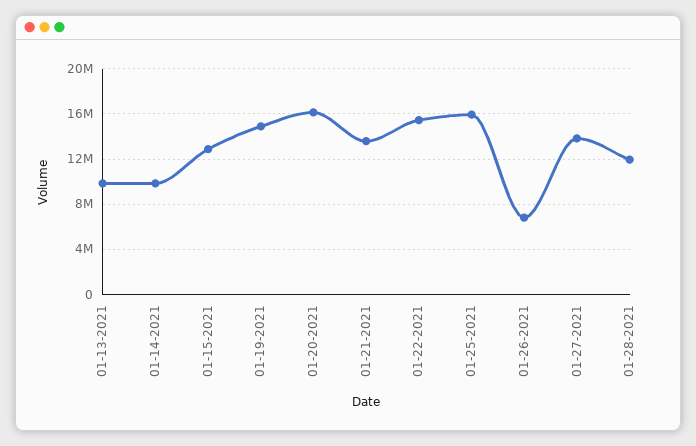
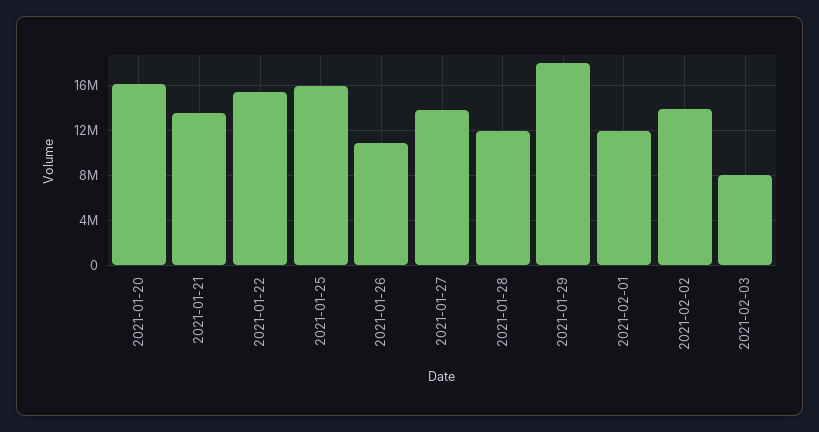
01-13-2021: 10000000 -> none
01-14-2021: 10000000 -> none
01-15-2021: 13000000 -> none
01-19-2021: 15000000 -> none
01-26-2021: 7000000 -> 11000000
2021-01-29: none -> 18000000
2021-02-01: none -> 12000000
2021-02-02: none -> 14000000
2021-02-03: none -> 8000000

